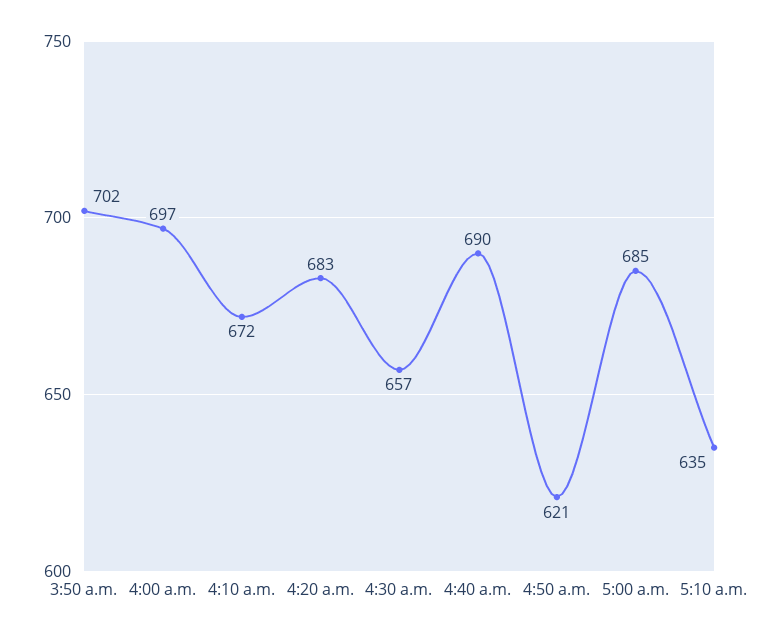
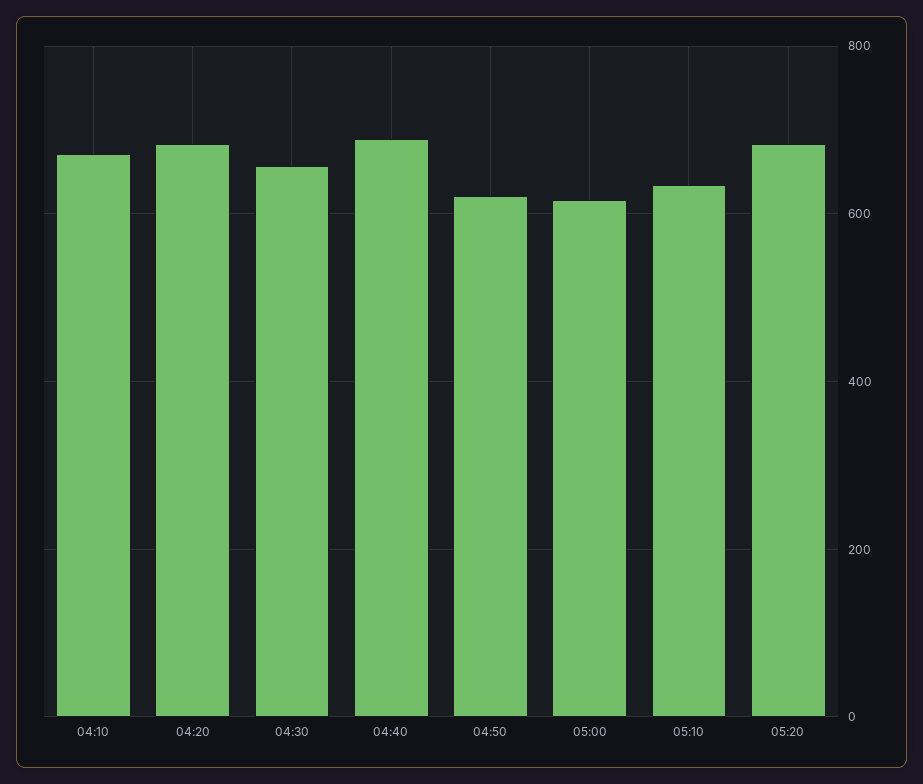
3:50 a.m.: 702 -> none
4:00 a.m.: 697 -> none
5:00 a.m.: 685 -> 620
05:20: none -> 680

